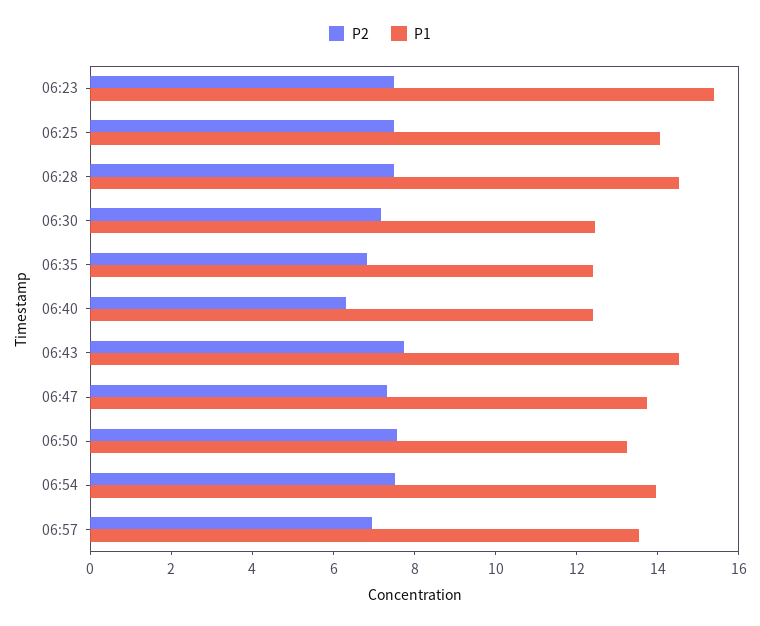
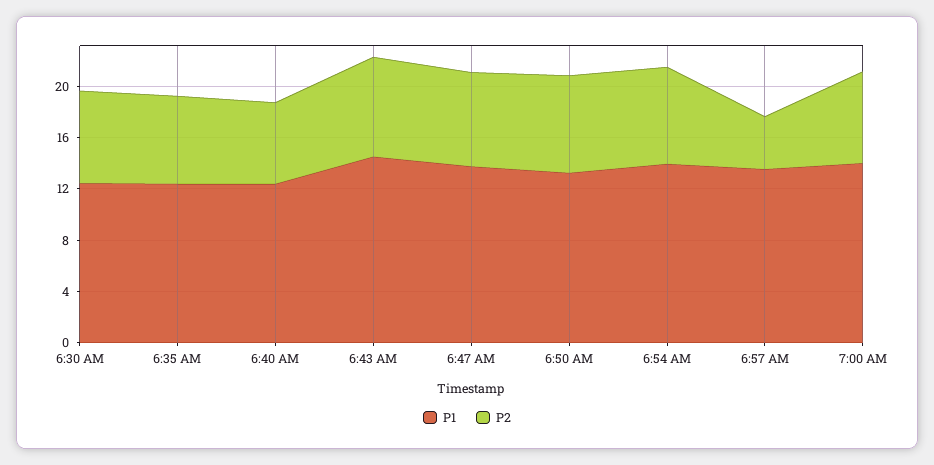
P2, 06:23: 7.5 -> none
P1, 06:23: 15.5 -> none
P2, 06:25: 7.5 -> none
P1, 06:25: 14 -> none
P2, 06:28: 7.5 -> none
P1, 06:28: 14.5 -> none
P2, 06:57: 7 -> 4
P1, 7:00 AM: none -> 14
P2, 7:00 AM: none -> 7

